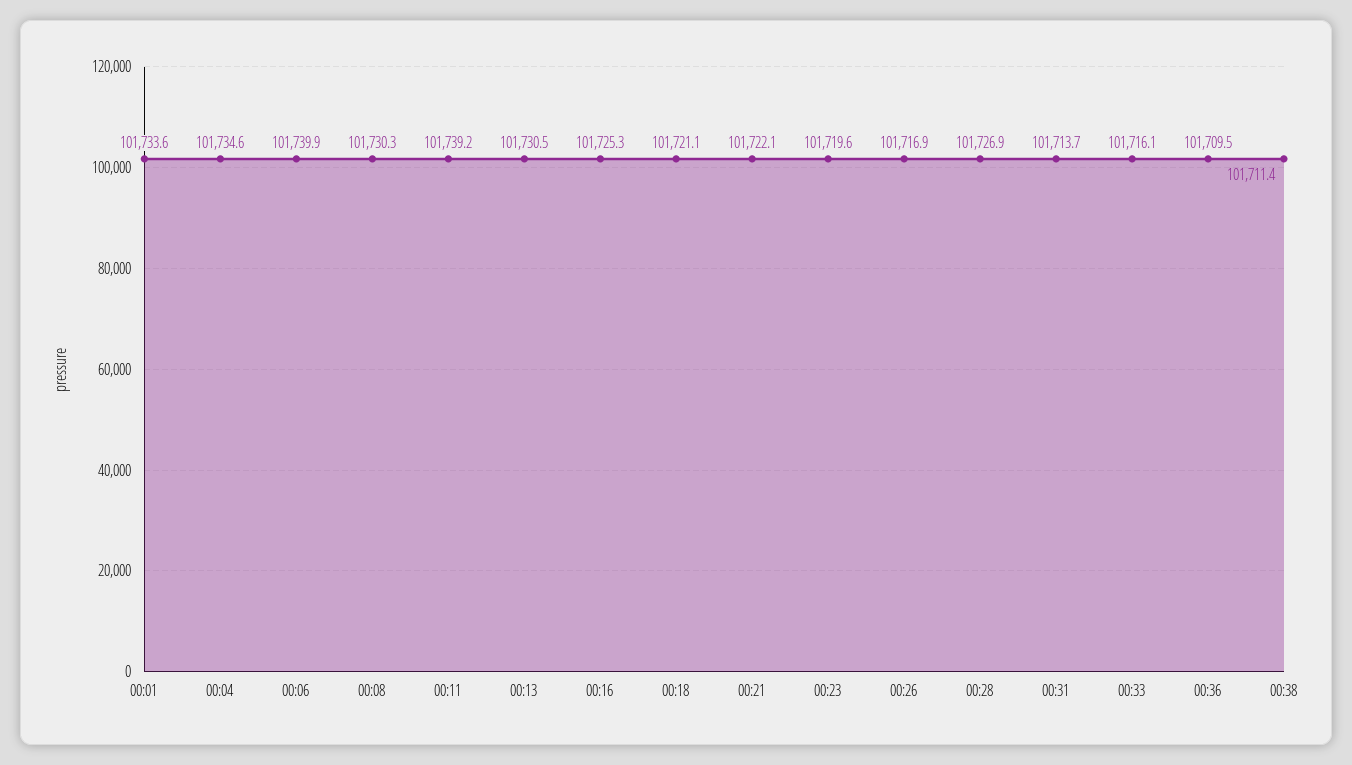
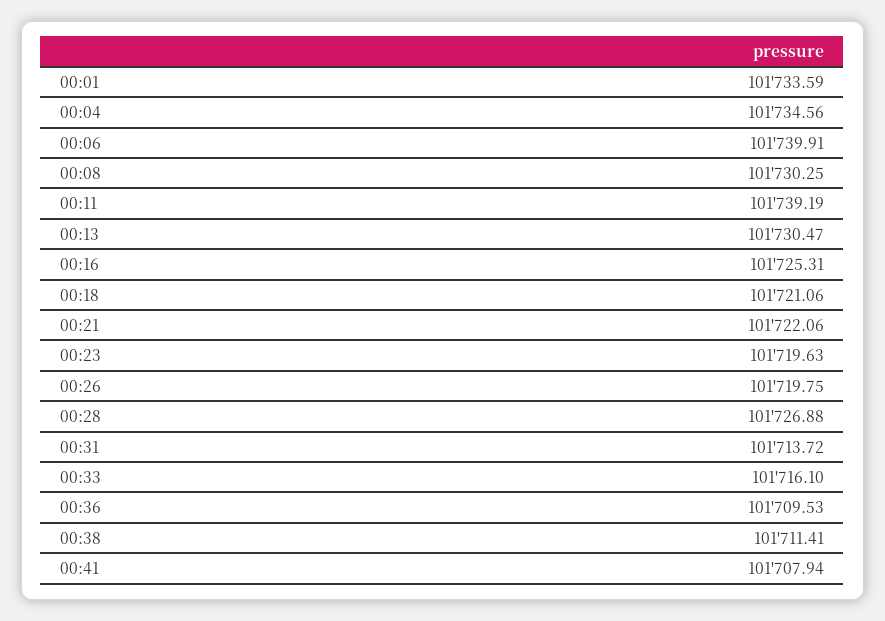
00:26: 101716.9 -> 101719.75
00:41: none -> 101707.94

